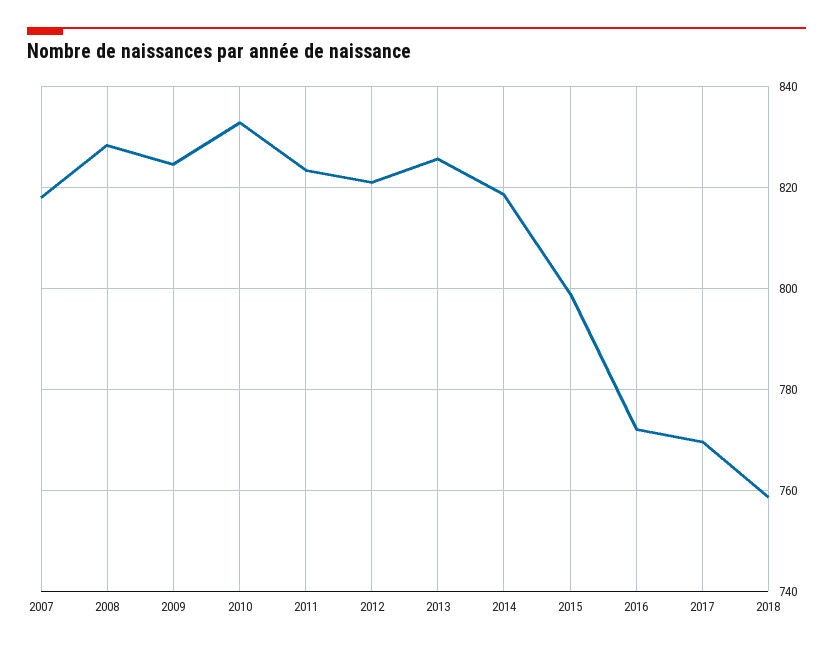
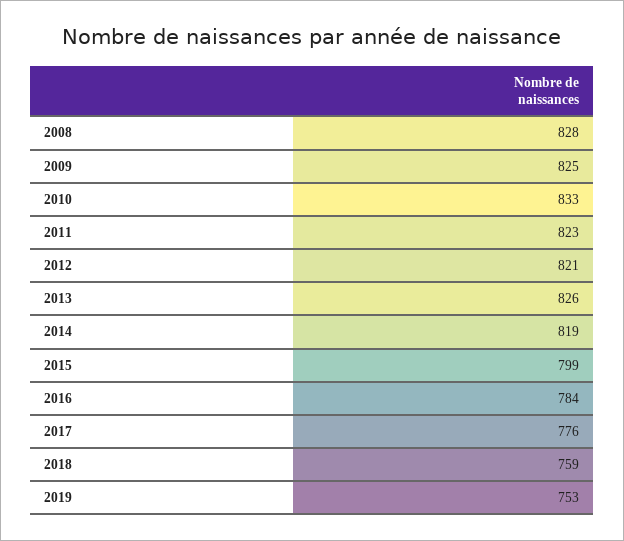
2007: 818 -> none
2016: 772 -> 784
2017: 770 -> 776
2019: none -> 753

